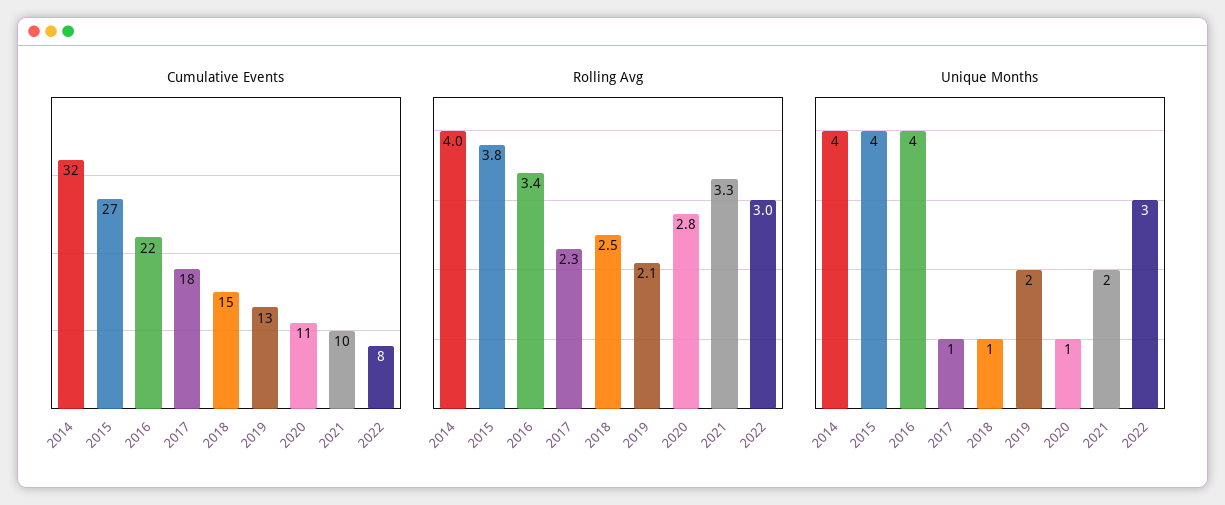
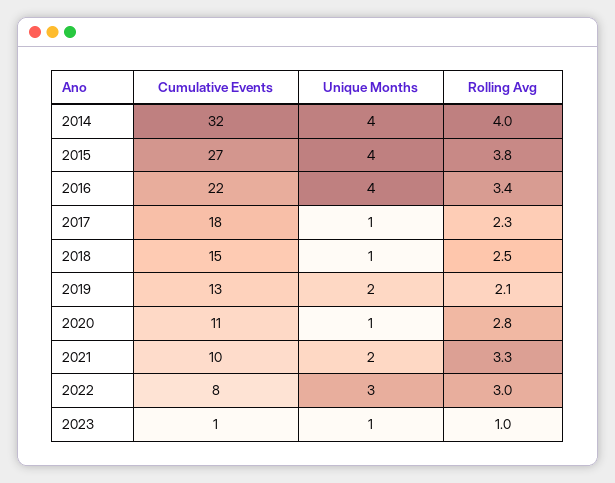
Cumulative Events, 2023: none -> 1
Unique Months, 2023: none -> 1
Rolling Avg, 2023: none -> 1

